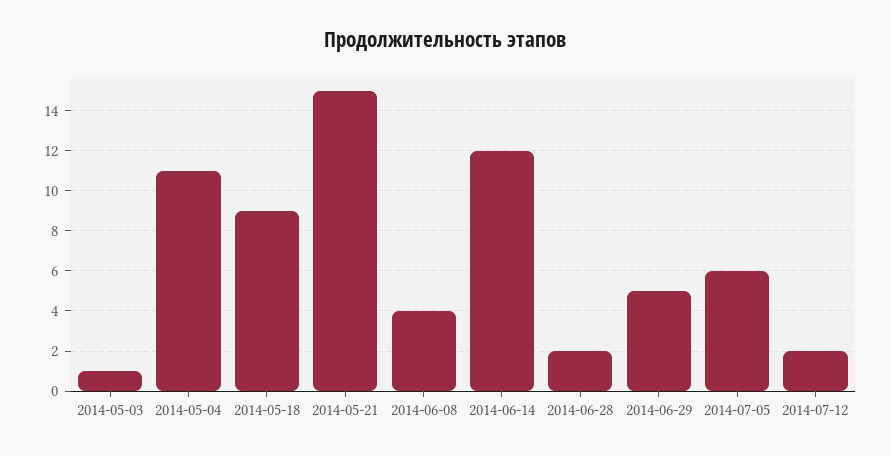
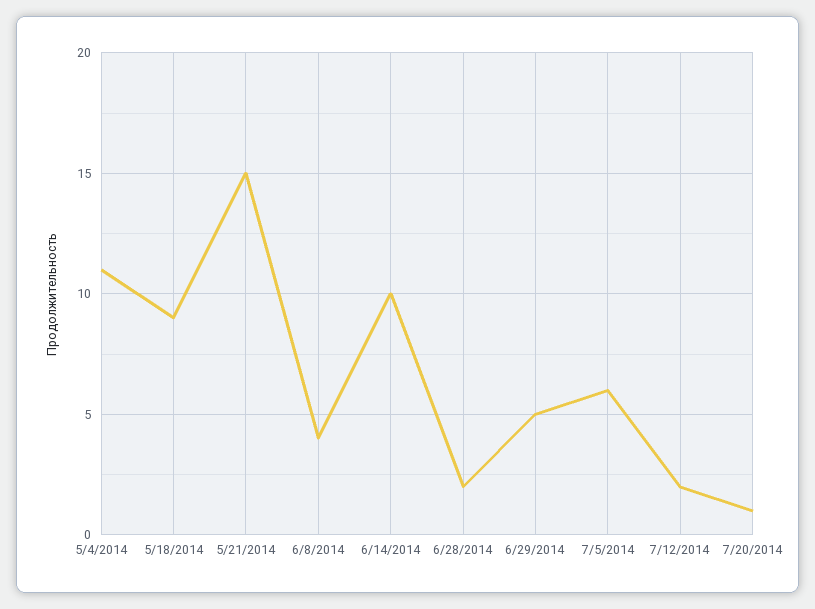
2014-05-03: 1 -> none
2014-06-14: 12 -> 10
7/20/2014: none -> 1

